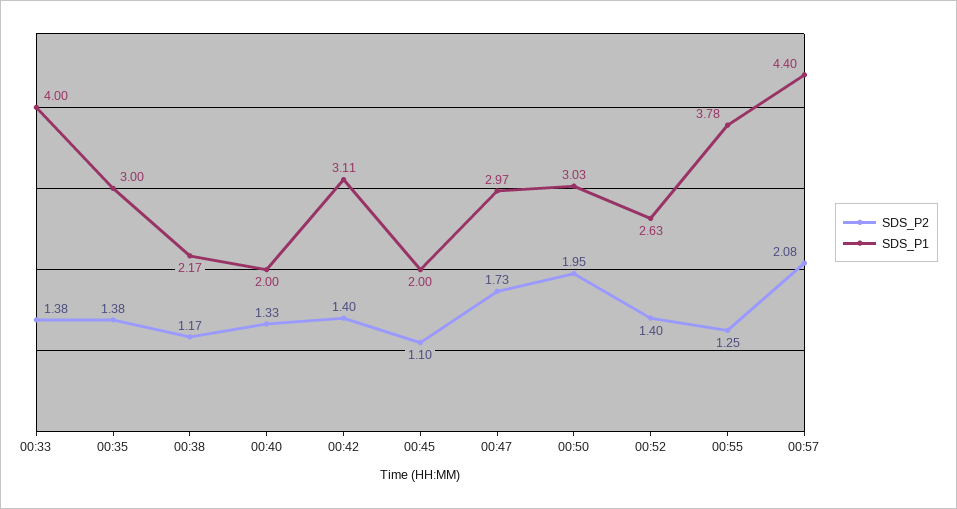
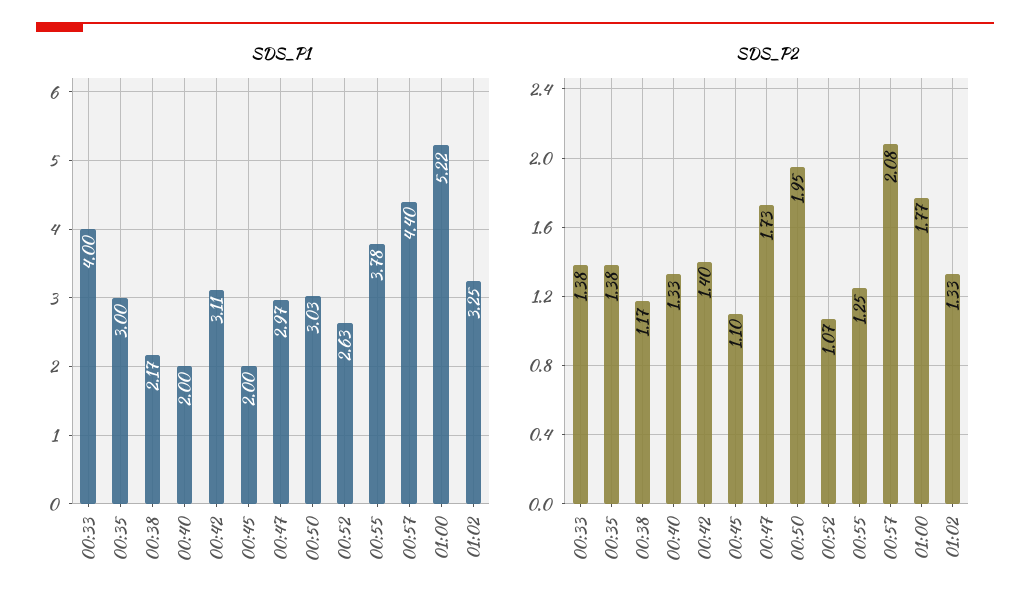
SDS_P2, 00:52: 1.4 -> 1.07
SDS_P1, 01:00: none -> 5.22
SDS_P1, 01:02: none -> 3.25
SDS_P2, 01:00: none -> 1.77
SDS_P2, 01:02: none -> 1.33

